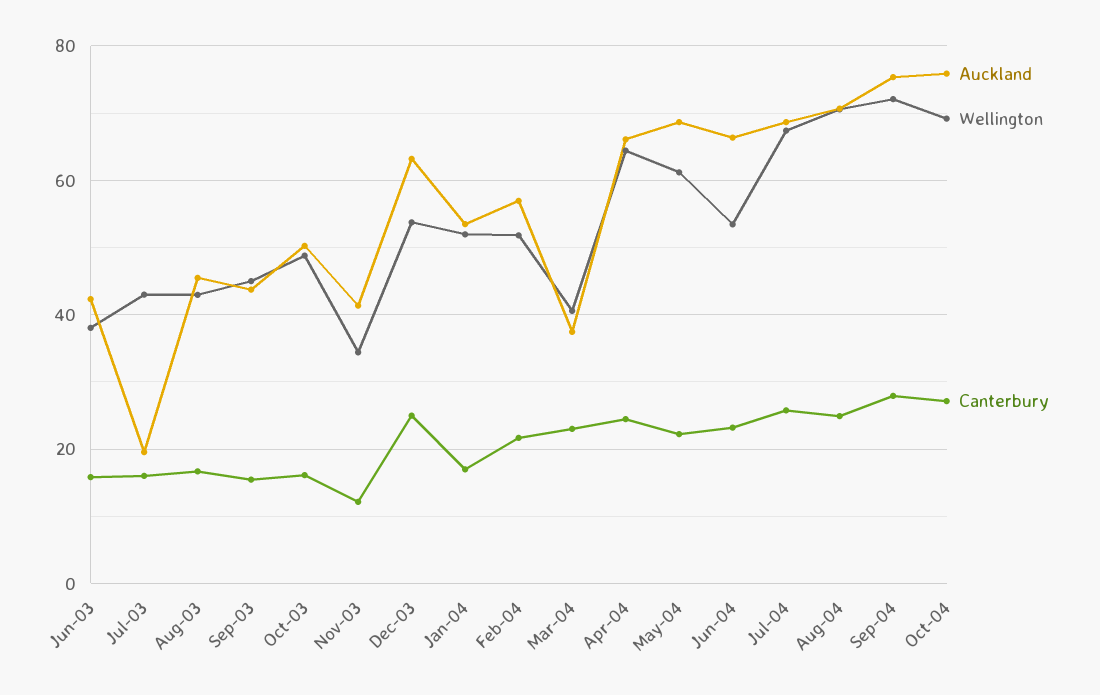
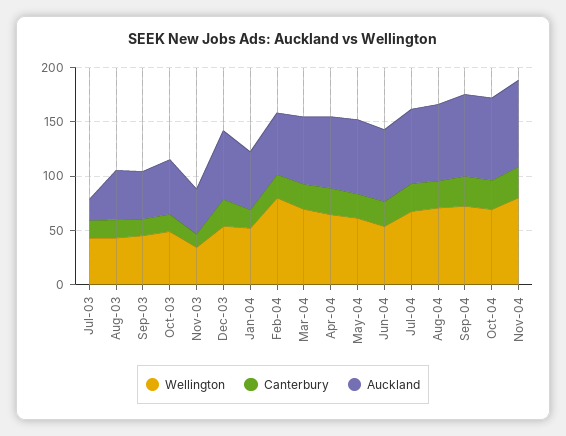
Auckland, Jun-03: 42 -> none
Wellington, Jun-03: 38 -> none
Canterbury, Jun-03: 16 -> none
Wellington, Feb-04: 52 -> 80
Auckland, Mar-04: 38 -> 60
Wellington, Mar-04: 40 -> 70
Wellington, Nov-04: none -> 80
Canterbury, Nov-04: none -> 30
Auckland, Nov-04: none -> 80

